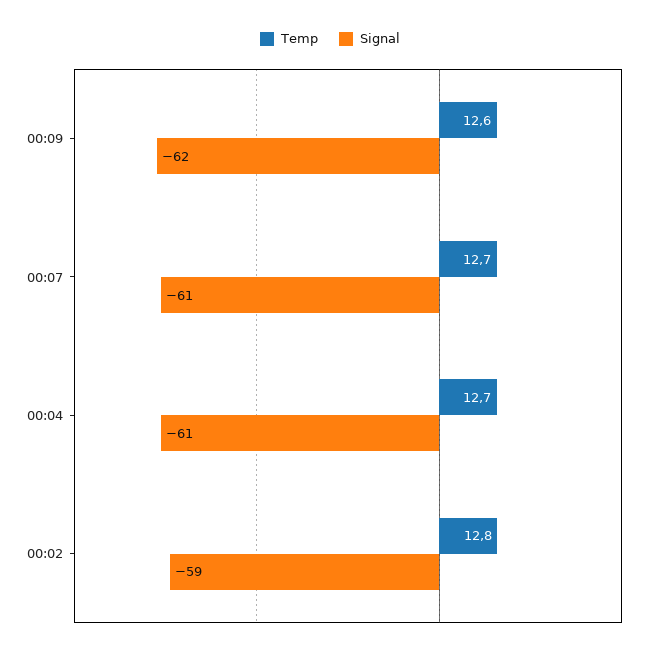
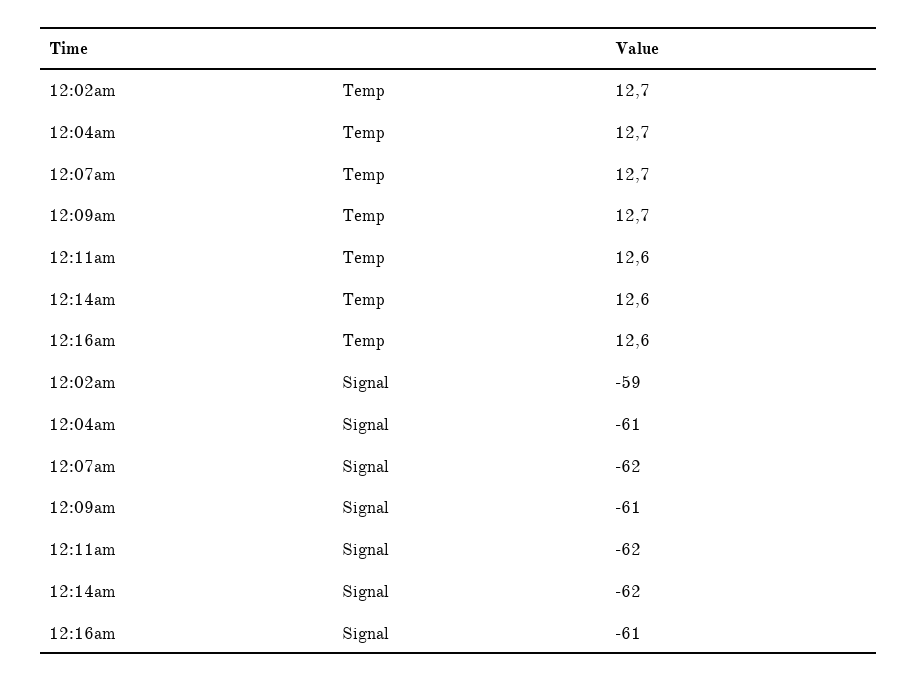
Temp, 00:09: 12.6 -> 12.7
Signal, 00:09: -62 -> -61
Signal, 00:07: -61 -> -62
Temp, 00:02: 12.8 -> 12.7
Temp, 12:11am: none -> 12.6
Temp, 12:14am: none -> 12.6
Temp, 12:16am: none -> 12.6
Signal, 12:11am: none -> -62
Signal, 12:14am: none -> -62
Signal, 12:16am: none -> -61

